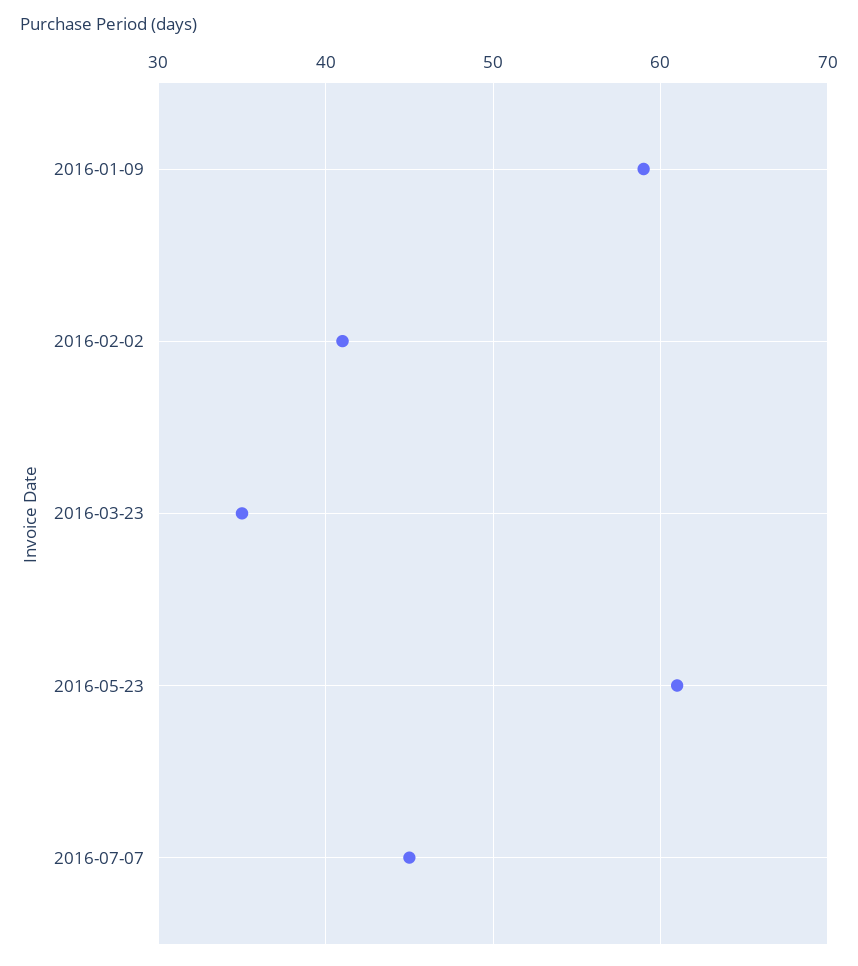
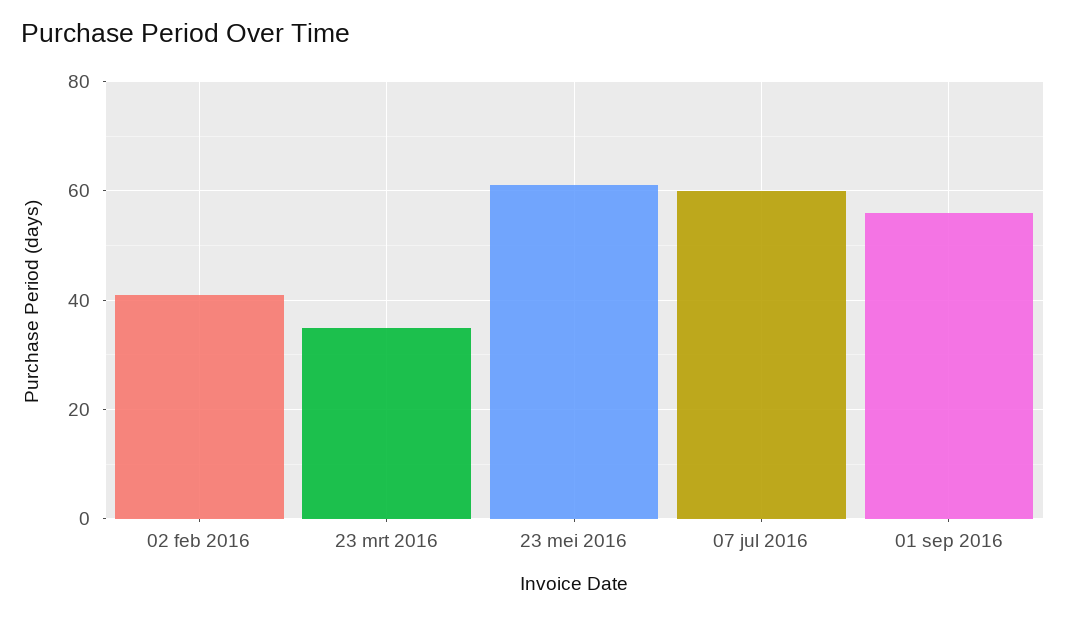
2016-01-09: 59 -> none
2016-07-07: 45 -> 60
01 sep 2016: none -> 55

